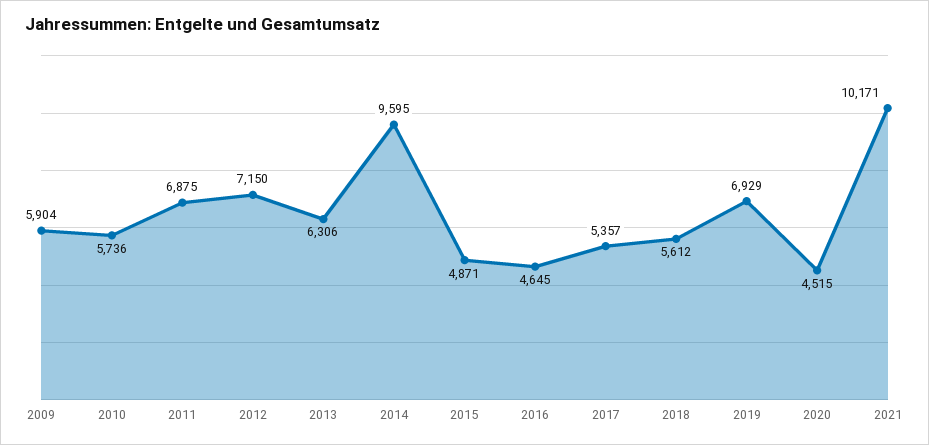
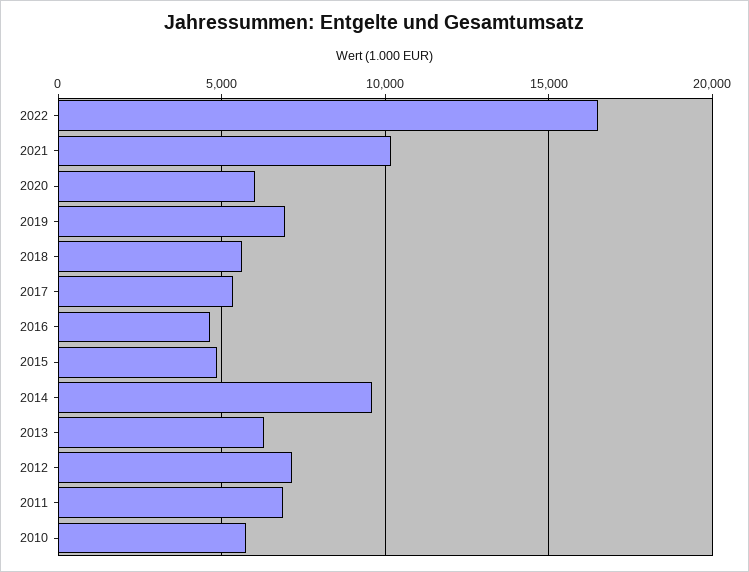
2009: 5904 -> none
2020: 4515 -> 6000
2022: none -> 16500

